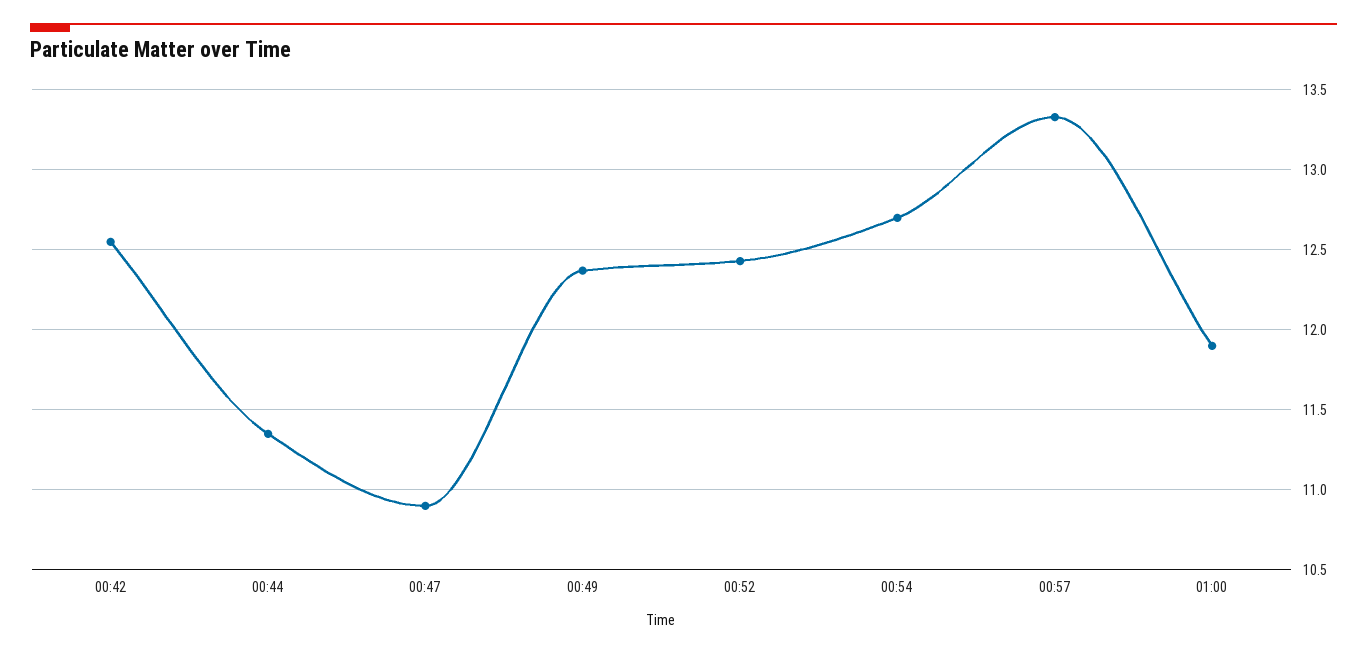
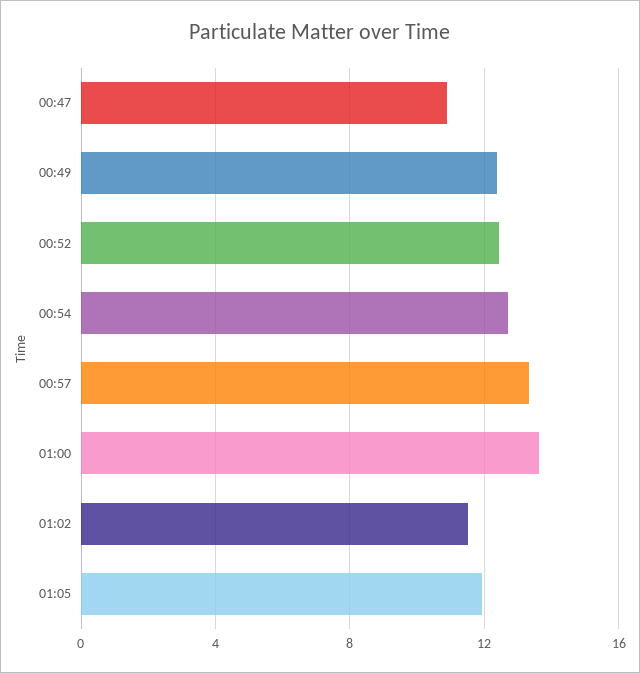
00:42: 12.55 -> none
00:44: 11.35 -> none
01:00: 11.9 -> 13.5
01:02: none -> 11.5
01:05: none -> 12

